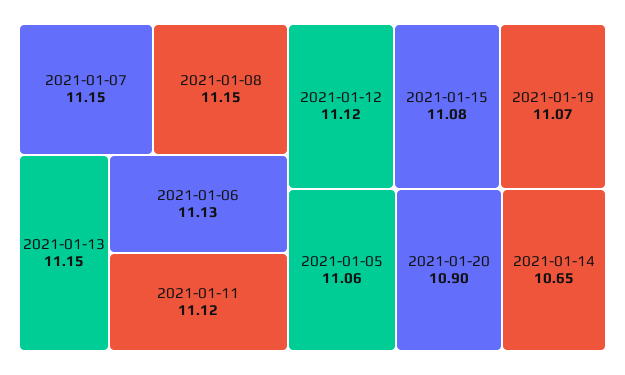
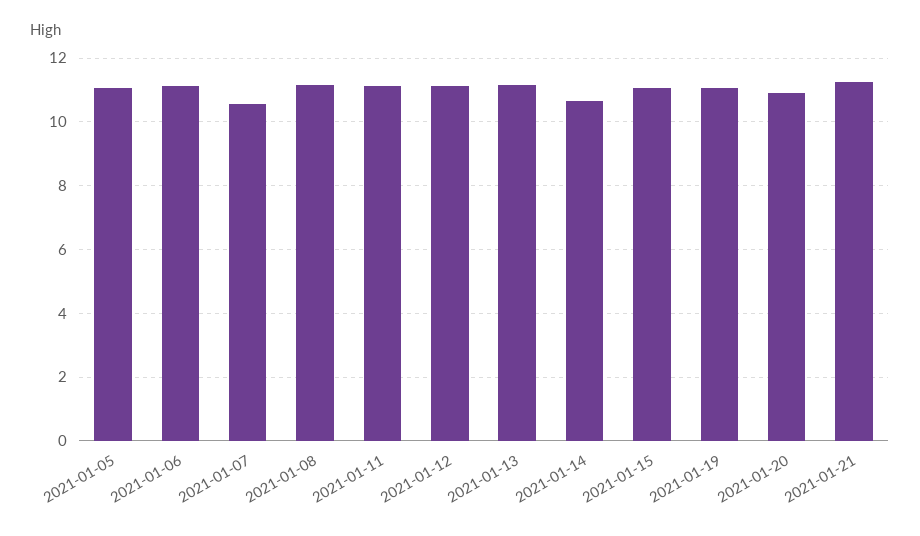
2021-01-07: 11.15 -> 10.6
2021-01-21: none -> 11.2

